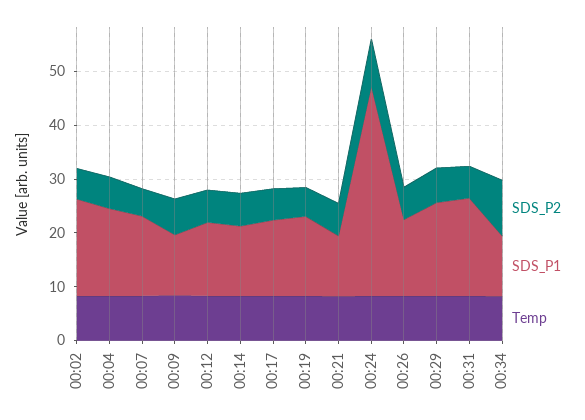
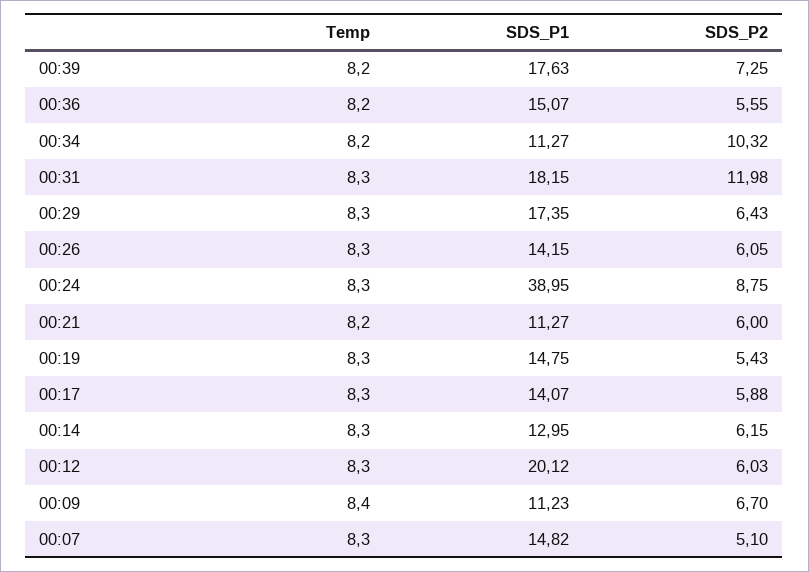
SDS_P2, 00:02: 6 -> none
SDS_P1, 00:02: 18 -> none
Temp, 00:02: 8 -> none
SDS_P2, 00:04: 6 -> none
SDS_P1, 00:04: 16 -> none
Temp, 00:04: 8 -> none
SDS_P1, 00:12: 14 -> 20.12
SDS_P2, 00:31: 6 -> 11.98
Temp, 00:39: none -> 8.2
SDS_P1, 00:39: none -> 17.63
SDS_P2, 00:39: none -> 7.25
Temp, 00:36: none -> 8.2
SDS_P1, 00:36: none -> 15.07
SDS_P2, 00:36: none -> 5.55

